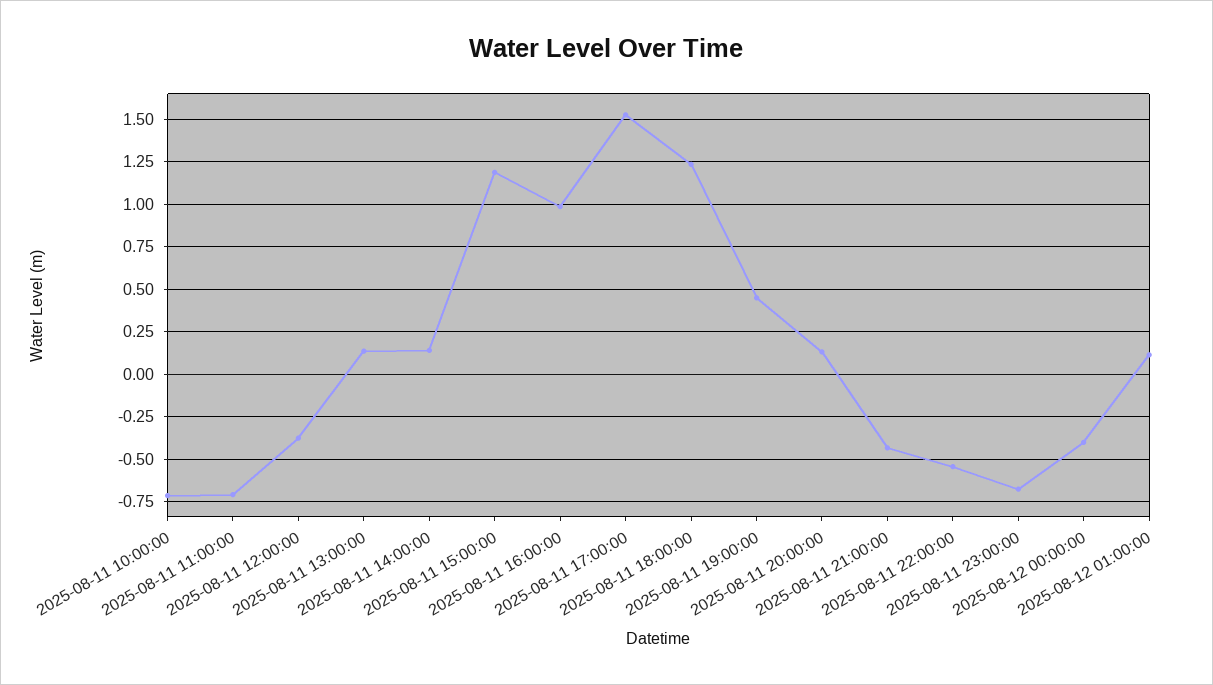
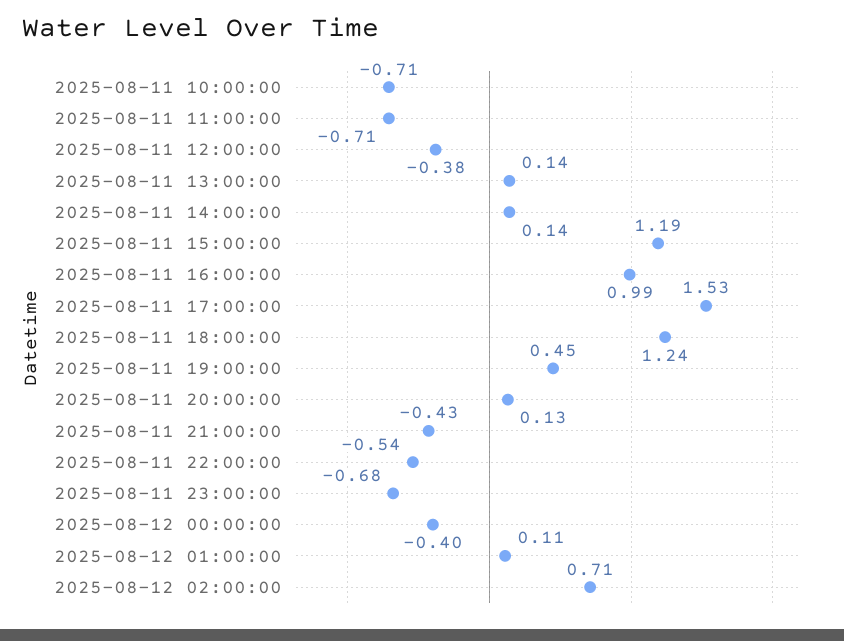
2025-08-12 02:00:00: none -> 0.71

